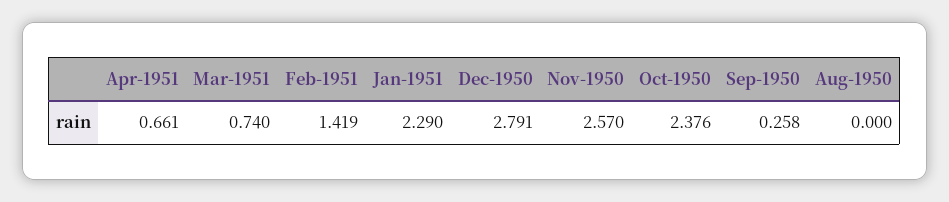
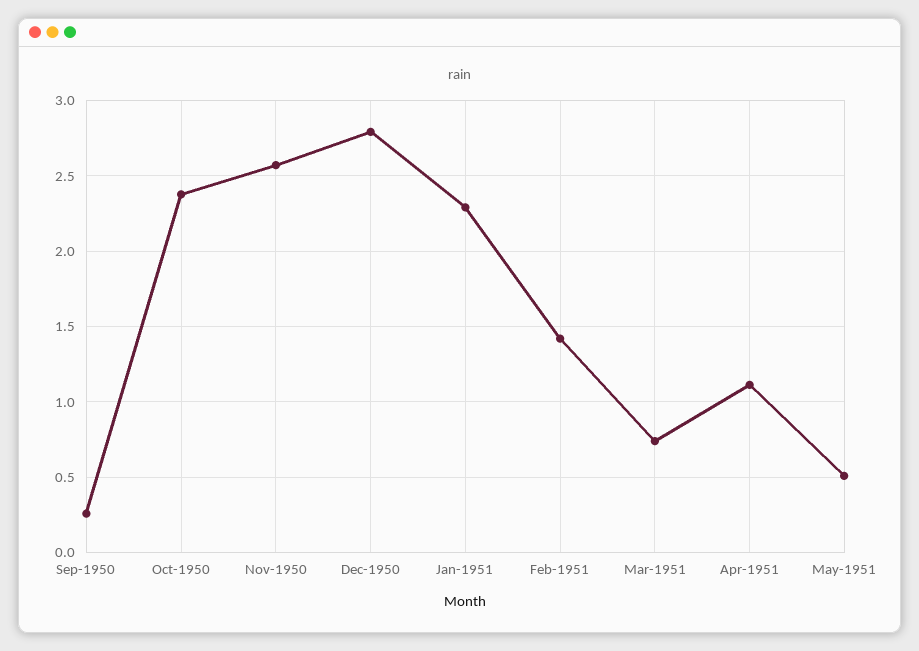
Apr-1951: 0.661 -> 1.1
Aug-1950: 0 -> none
May-1951: none -> 0.5

